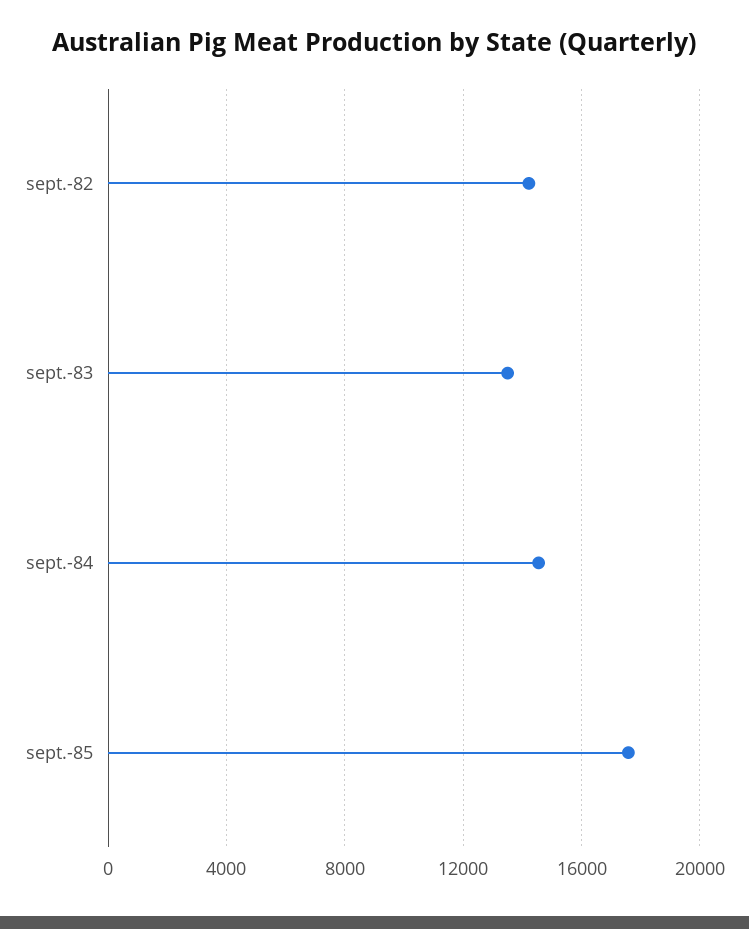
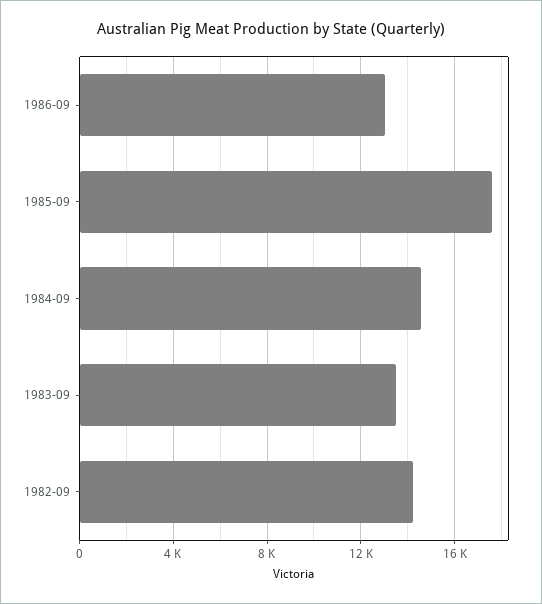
1986-09: none -> 13000

